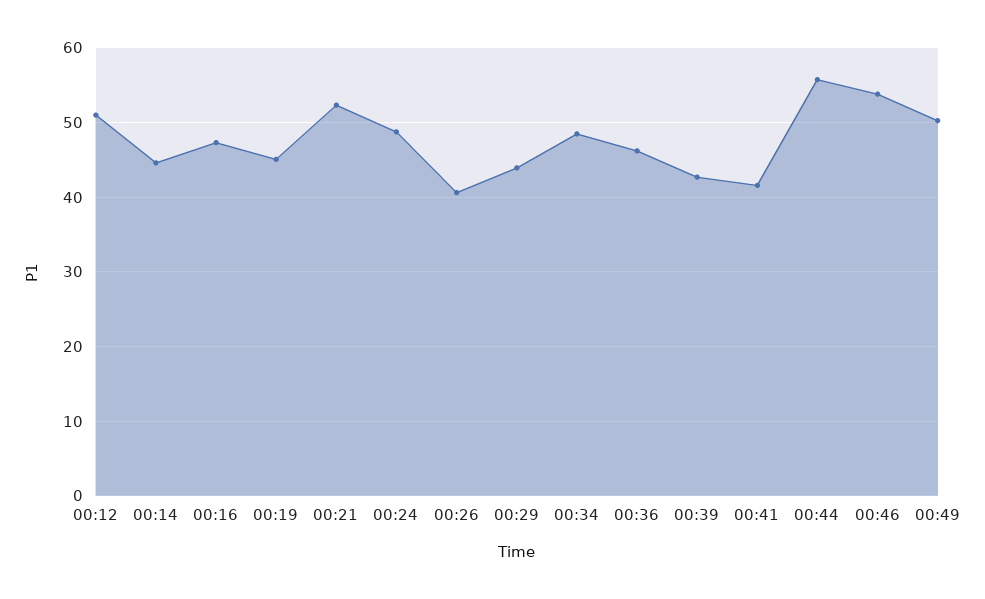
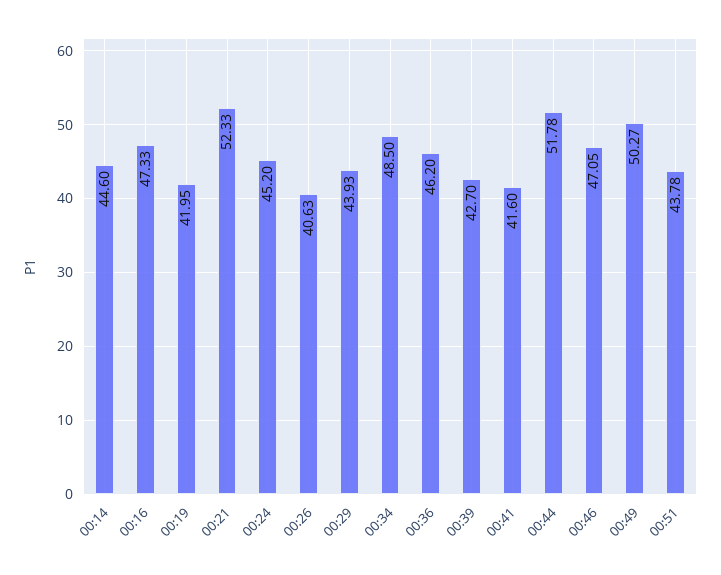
00:12: 51 -> none
00:19: 45 -> 41.95
00:24: 49 -> 45.2
00:44: 56 -> 51.78
00:46: 54 -> 47.05
00:51: none -> 43.78

